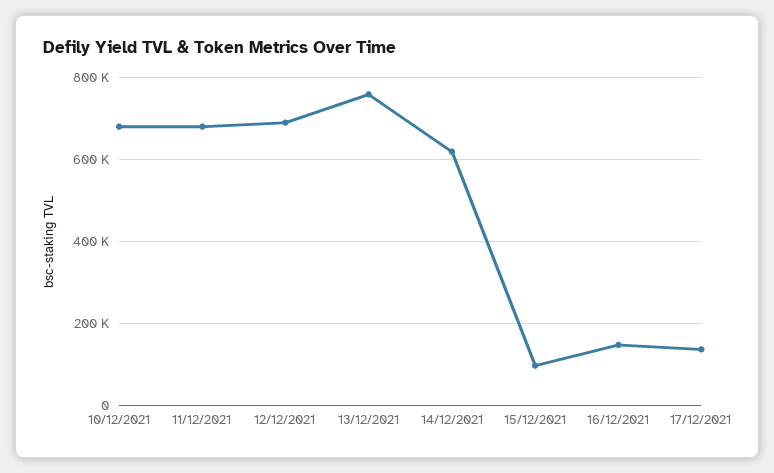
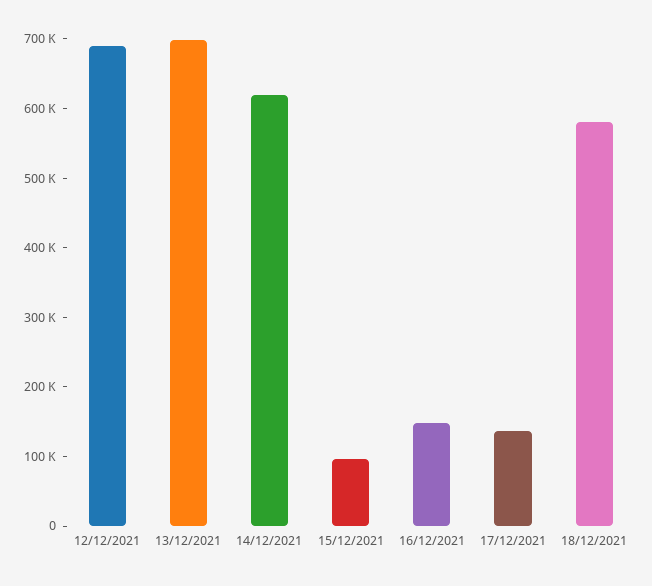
10/12/2021: 680000 -> none
11/12/2021: 680000 -> none
13/12/2021: 760000 -> 700000
18/12/2021: none -> 580000

